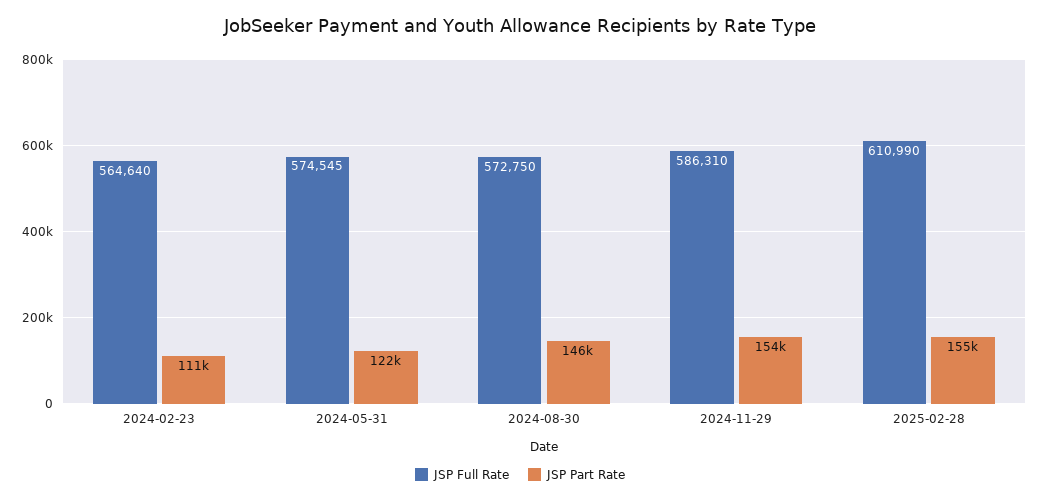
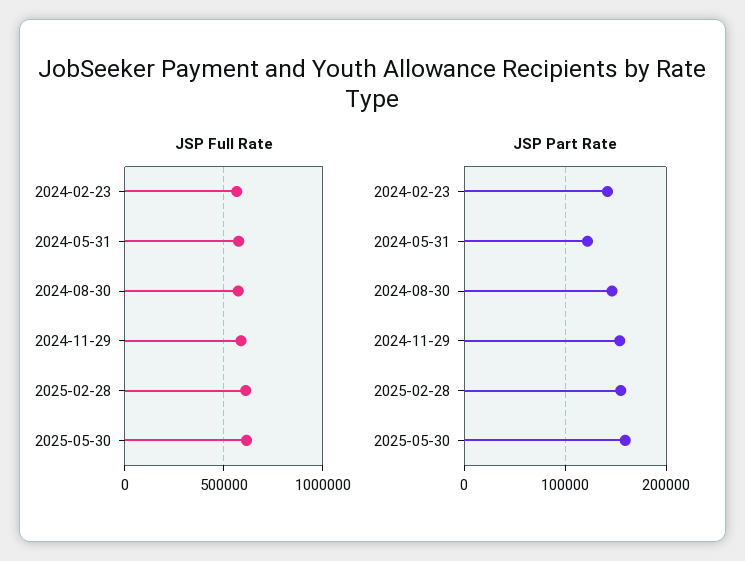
JSP Part Rate, 2024-02-23: 111000 -> 140000
JSP Full Rate, 2025-05-30: none -> 600000
JSP Part Rate, 2025-05-30: none -> 160000

